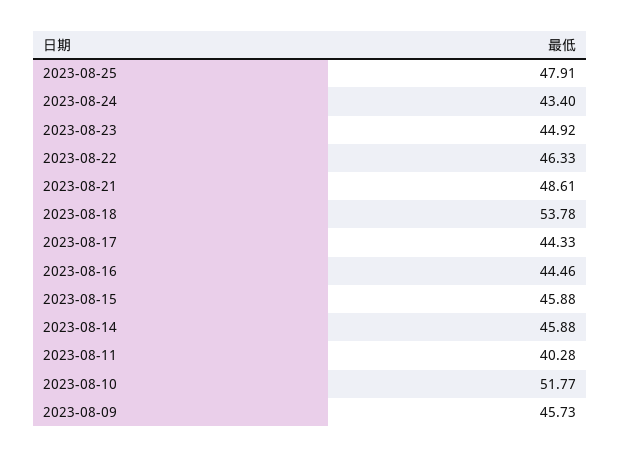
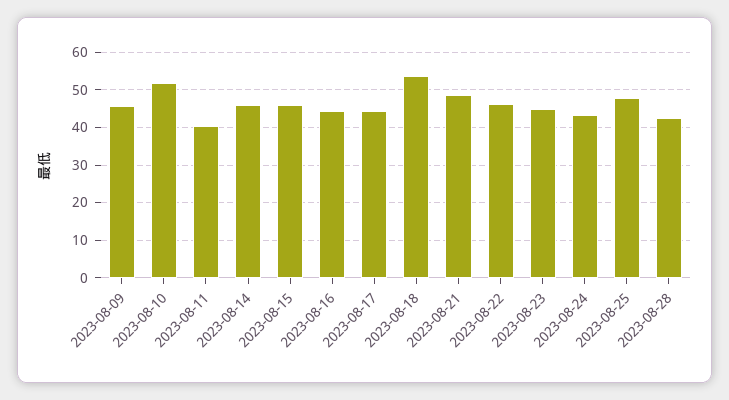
2023-08-28: none -> 42

